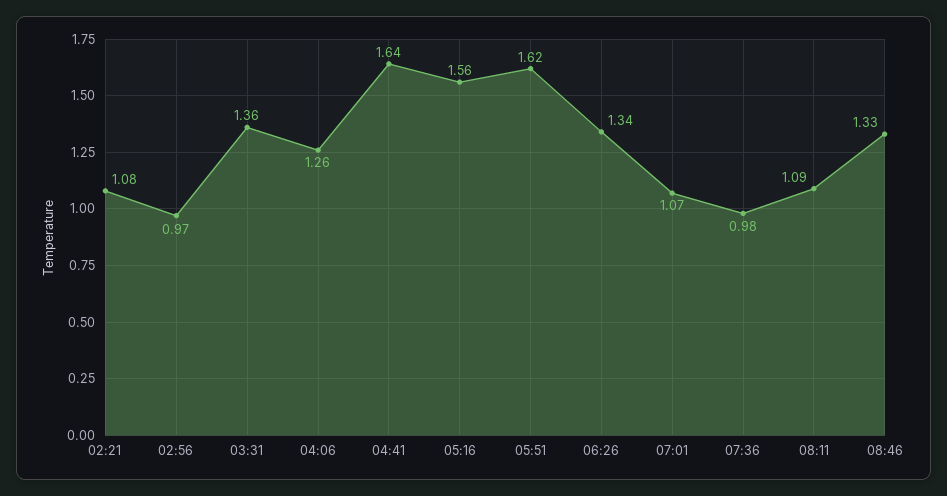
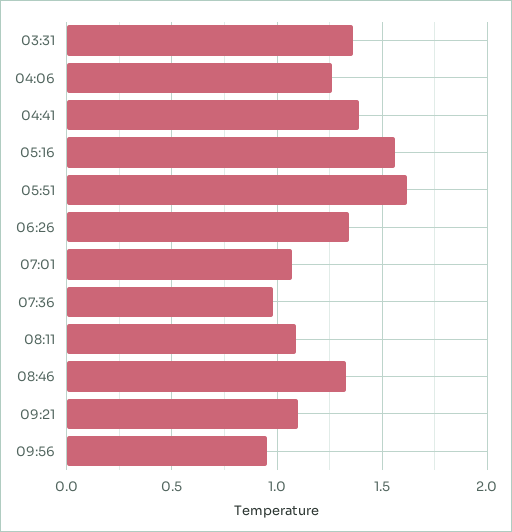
02:21: 1.08 -> none
02:56: 0.97 -> none
04:41: 1.64 -> 1.4
09:21: none -> 1.1
09:56: none -> 0.95

